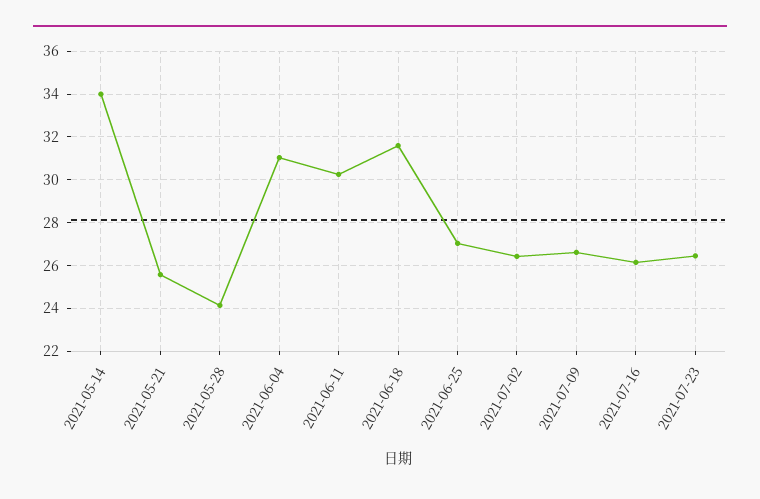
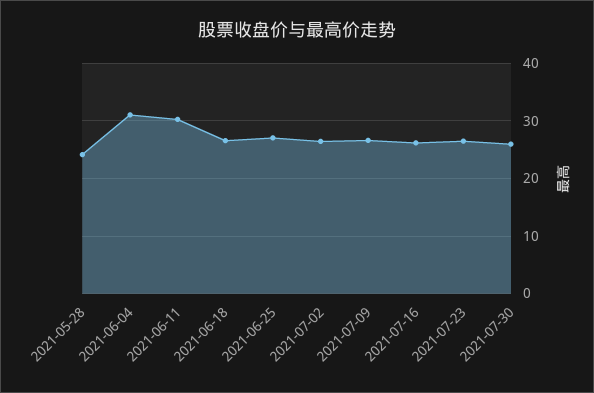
2021-05-14: 34 -> none
2021-05-21: 25.5 -> none
2021-06-18: 31.5 -> 26
2021-07-30: none -> 26

